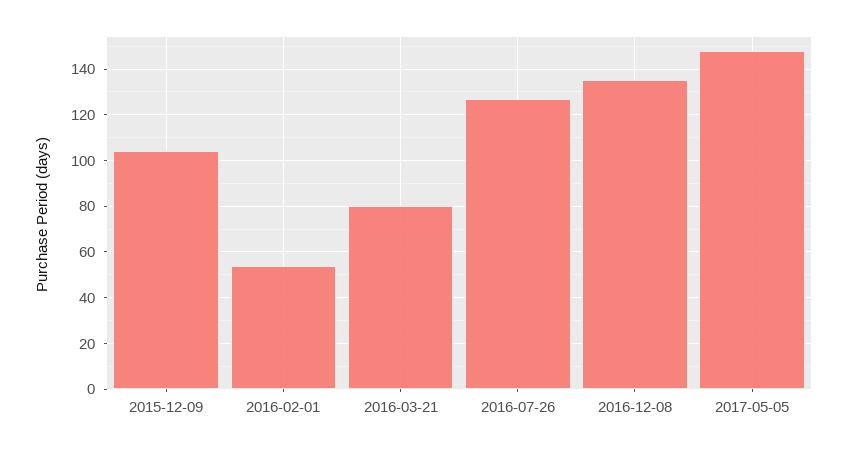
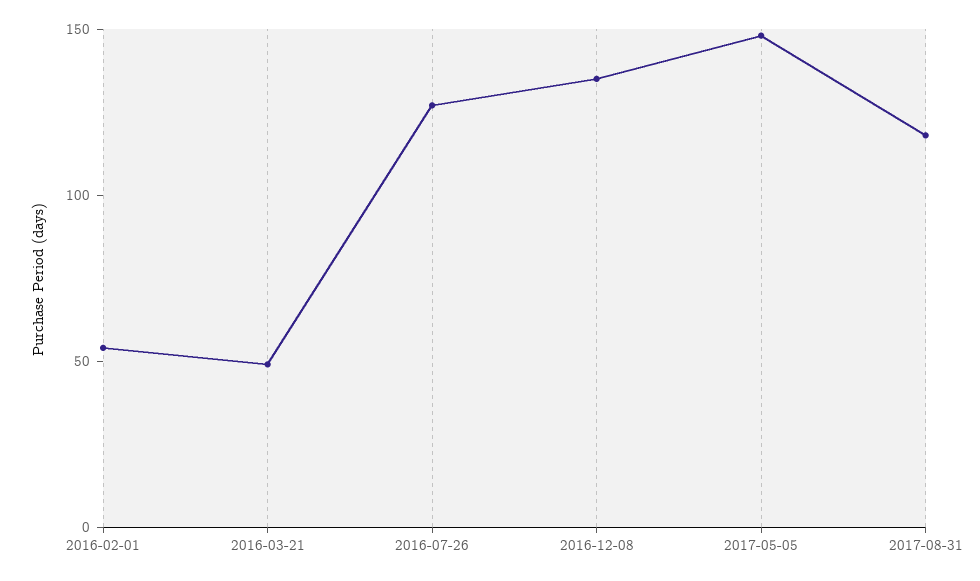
2015-12-09: 105 -> none
2016-03-21: 80 -> 50
2017-08-31: none -> 120

